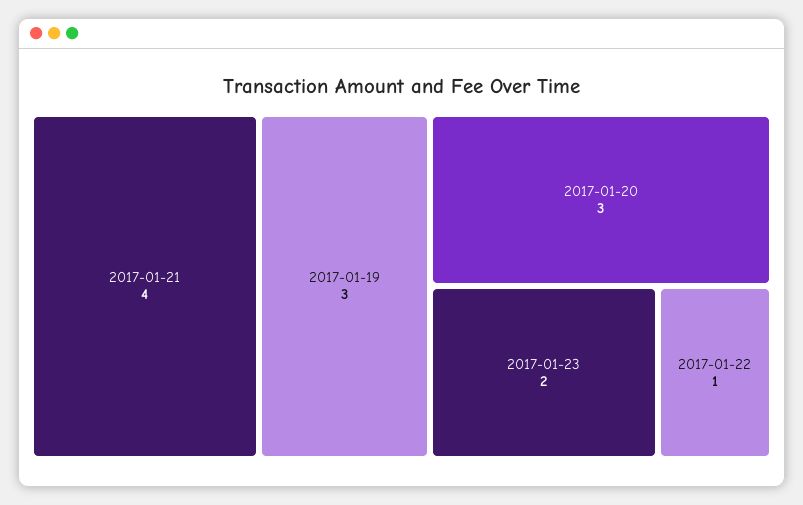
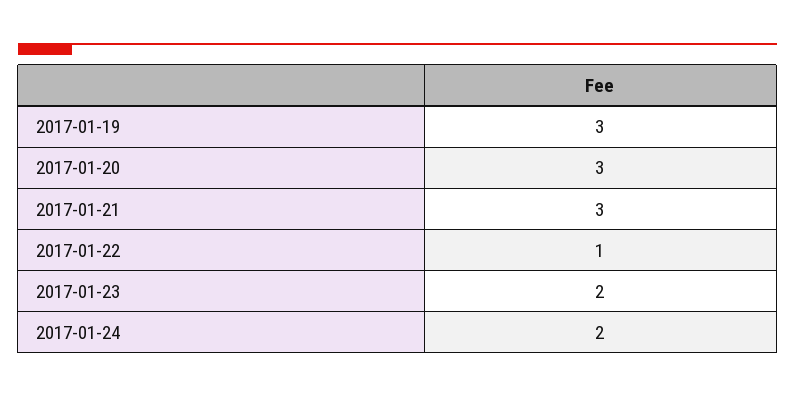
2017-01-21: 4 -> 3
2017-01-24: none -> 2

